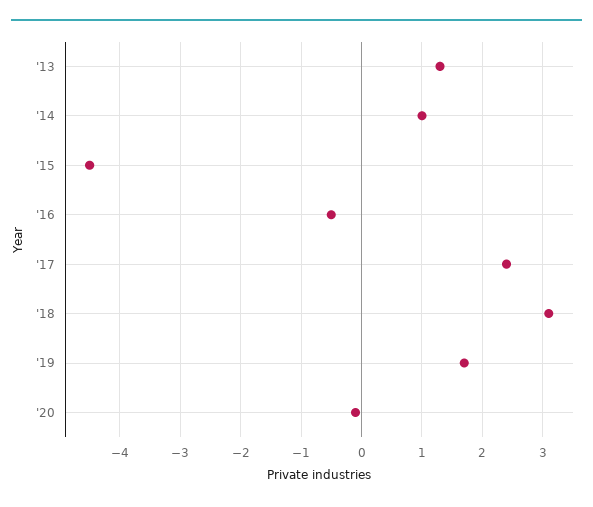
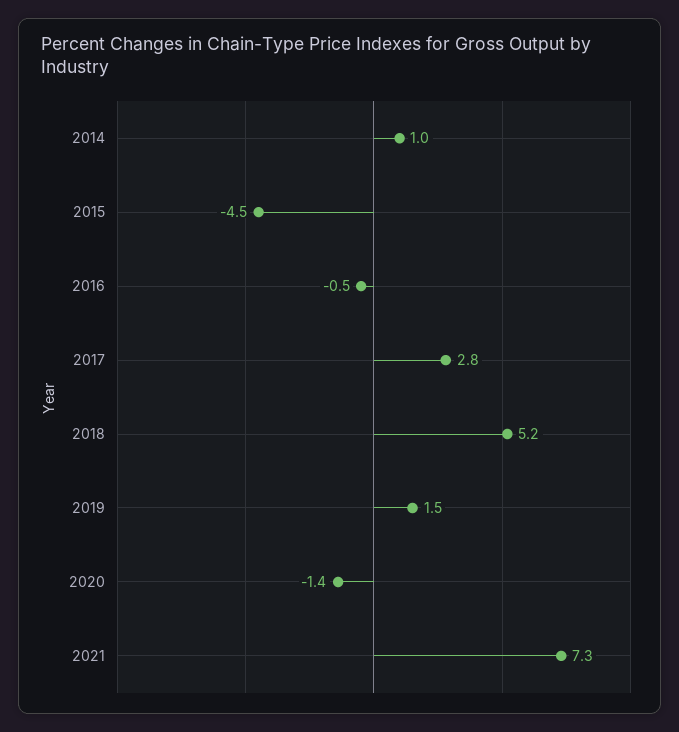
'13: 1.3 -> none
'17: 2.4 -> 2.8
'18: 3.1 -> 5.2
'19: 1.7 -> 1.5
'20: -0.1 -> -1.4
2021: none -> 7.3

